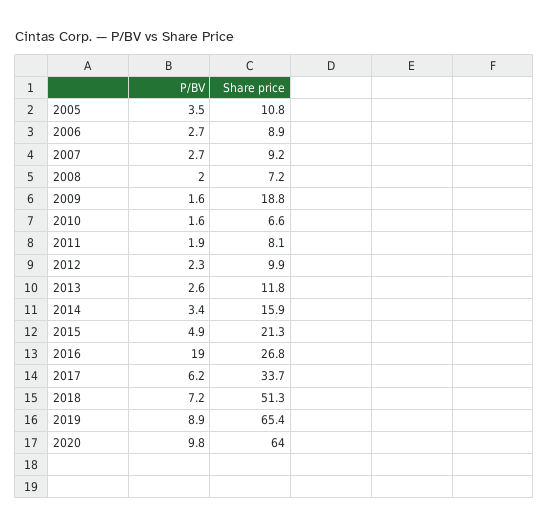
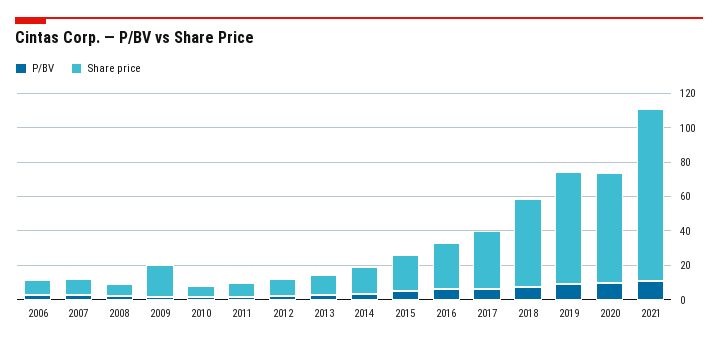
P/BV, 2005: 3.5 -> none
Share price, 2005: 10.8 -> none
P/BV, 2016: 19 -> 5
P/BV, 2021: none -> 10
Share price, 2021: none -> 100

